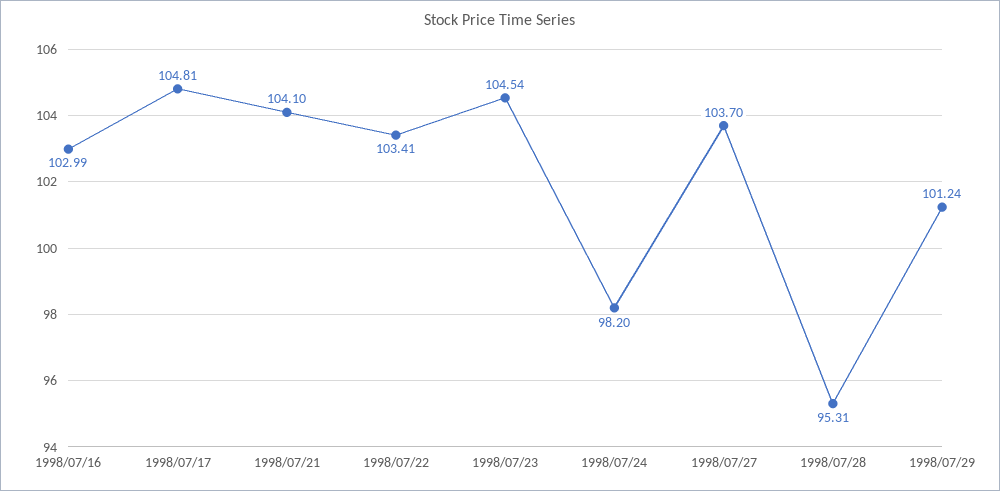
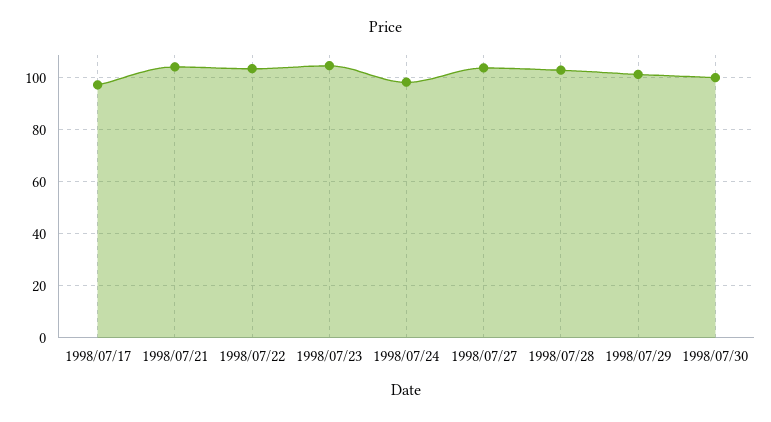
1998/07/16: 102.99 -> none
1998/07/17: 104.81 -> 97.5
1998/07/28: 95.31 -> 102.5
1998/07/30: none -> 100

